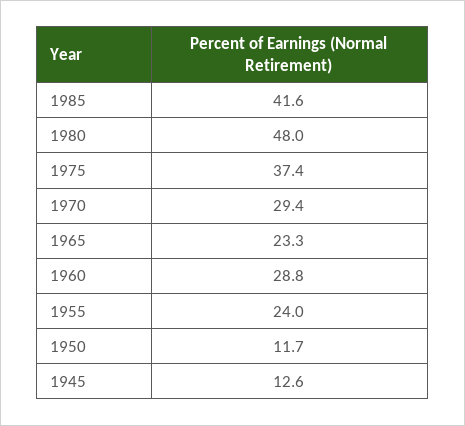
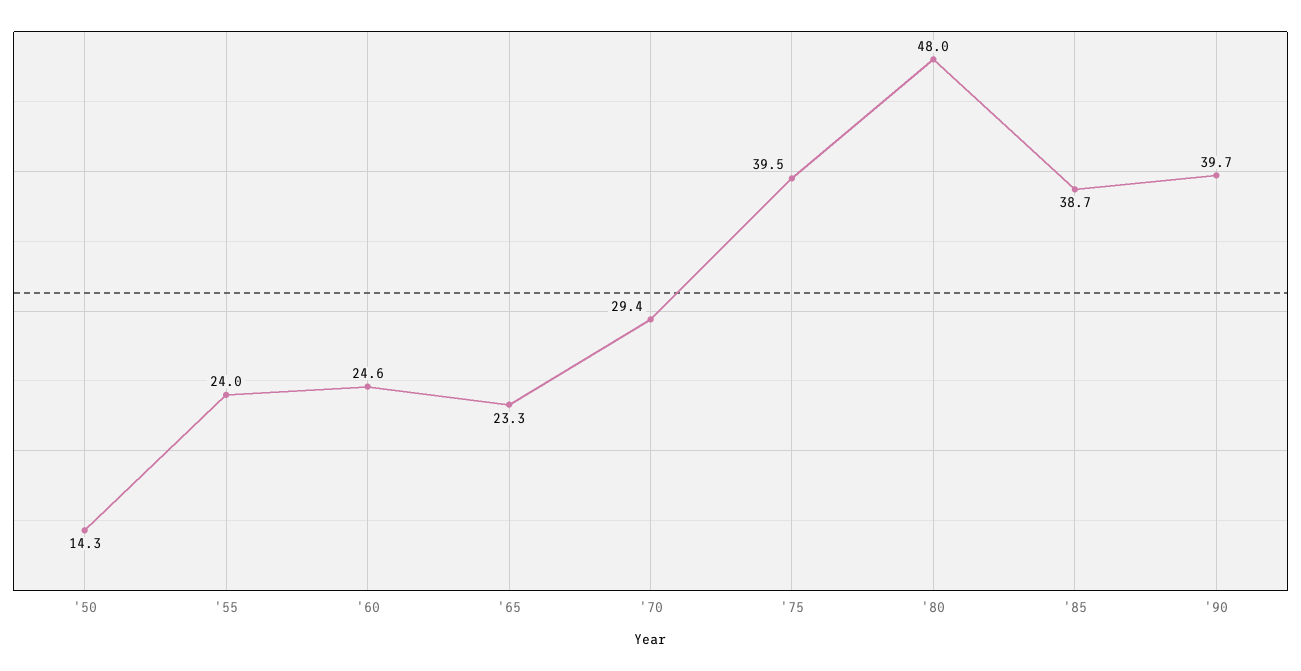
1985: 41.6 -> 38.7
1975: 37.4 -> 39.5
1960: 28.8 -> 24.6
1950: 11.7 -> 14.3
1945: 12.6 -> none
'90: none -> 39.7

